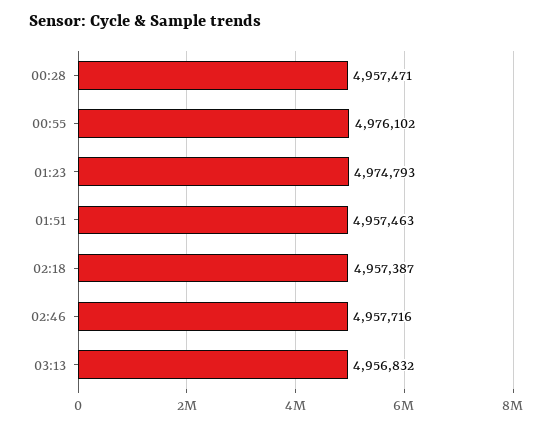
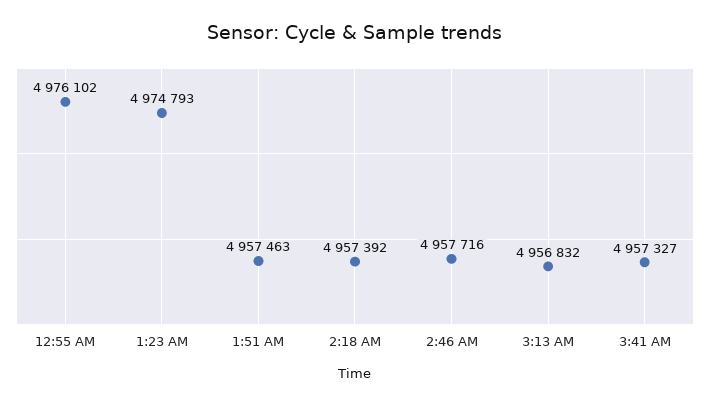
00:28: 4957471 -> none
02:18: 4957387 -> 4957392
3:41 AM: none -> 4957327

